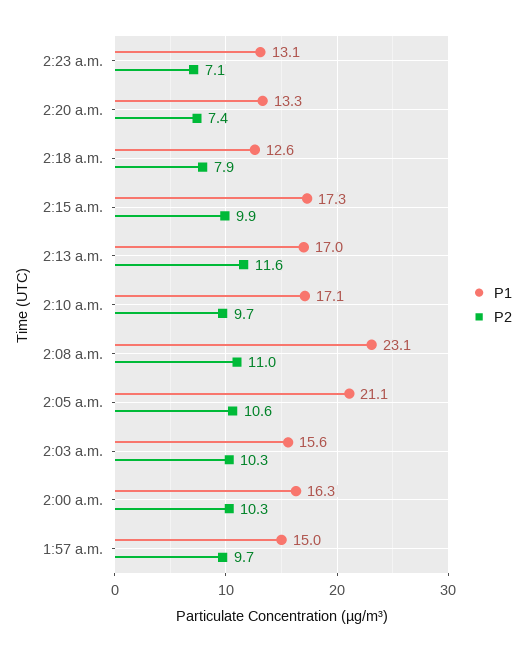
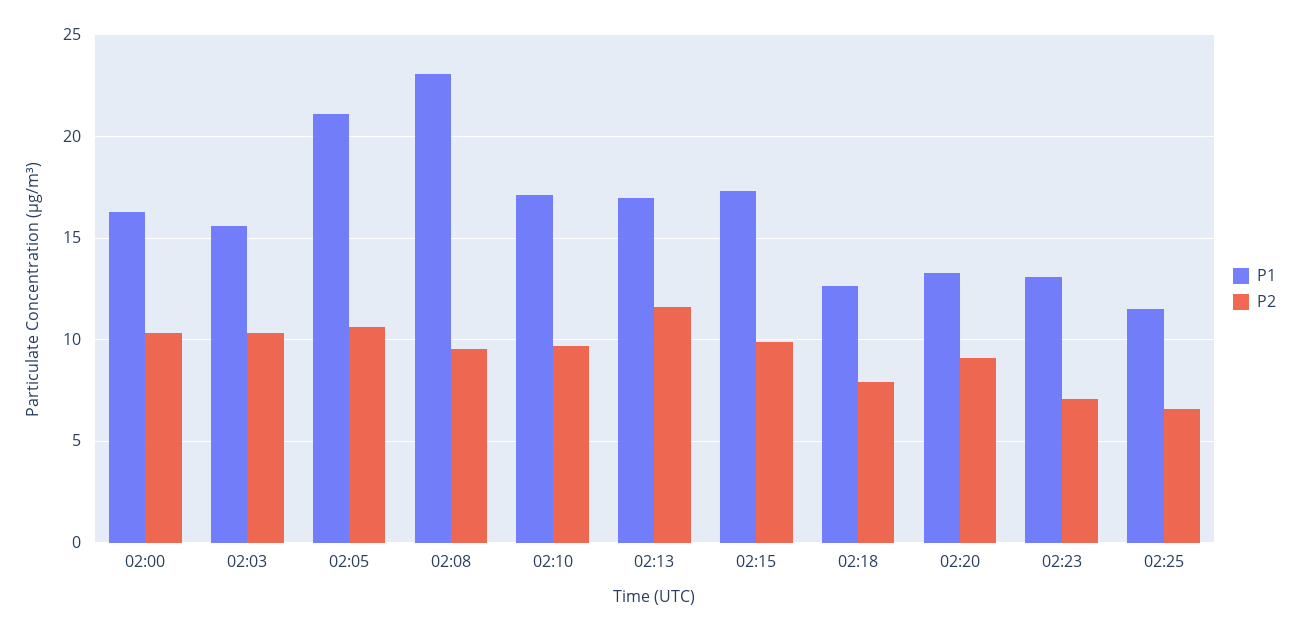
P2, 2:20 a.m.: 7.4 -> 9
P2, 2:08 a.m.: 11 -> 9.5
P1, 1:57 a.m.: 15 -> none
P2, 1:57 a.m.: 9.7 -> none
P1, 02:25: none -> 11.5
P2, 02:25: none -> 6.5

